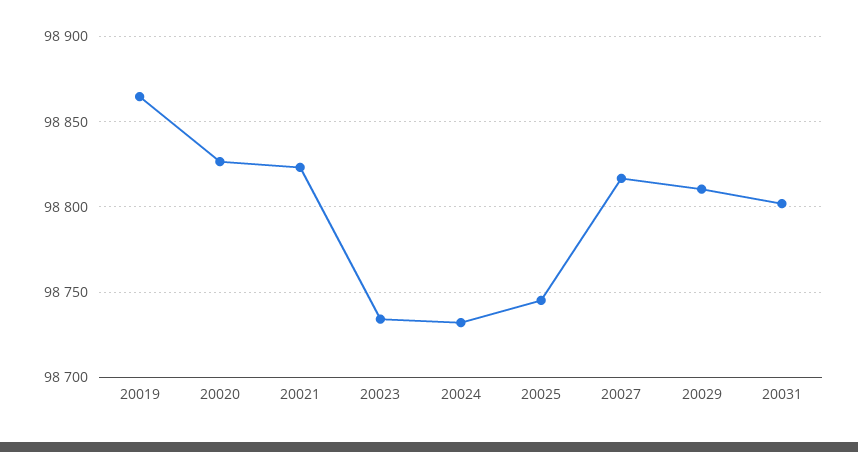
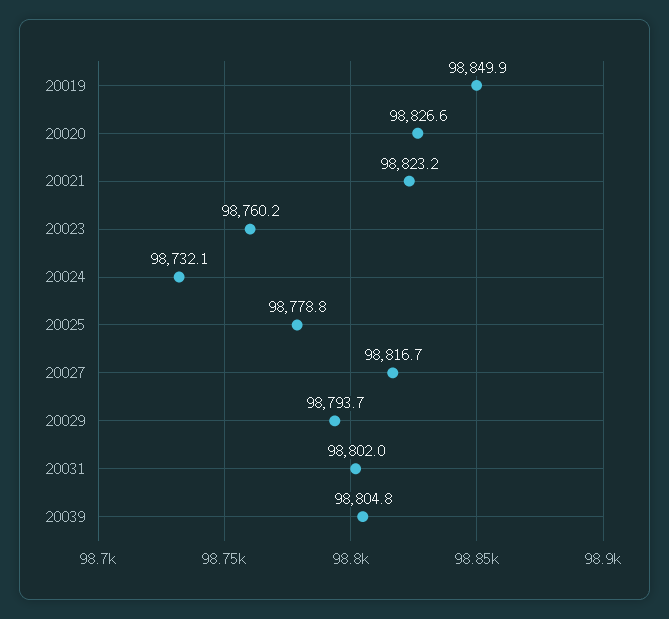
20019: 98865 -> 98849.9
20023: 98735 -> 98760.2
20025: 98745 -> 98778.8
20029: 98810 -> 98793.7
20039: none -> 98804.8

